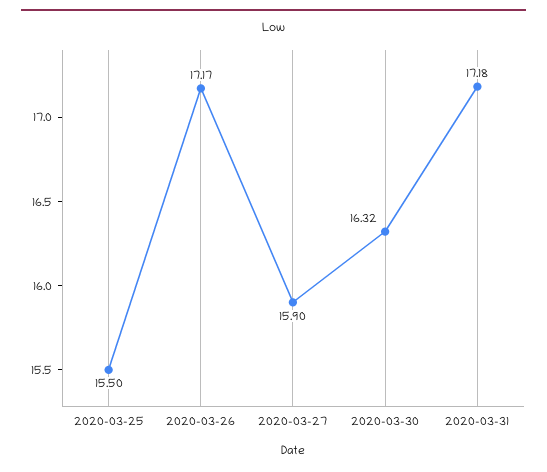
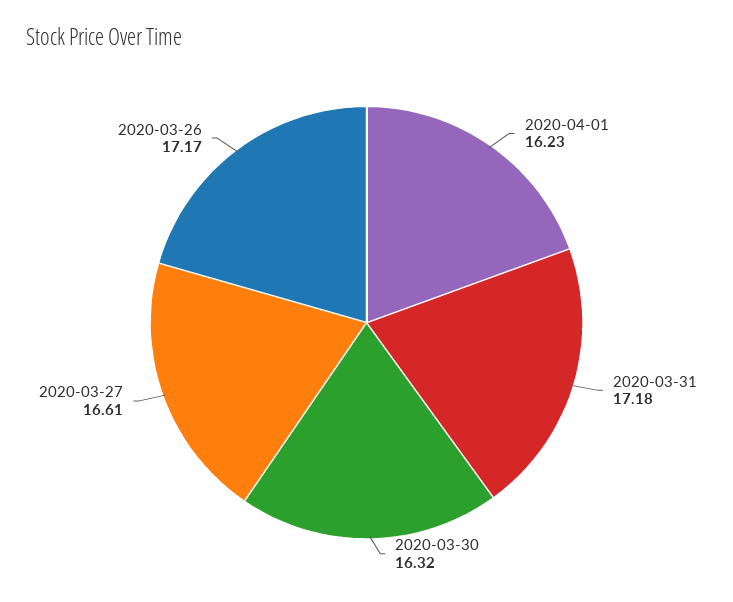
2020-03-25: 15.5 -> none
2020-03-27: 15.9 -> 16.61
2020-04-01: none -> 16.23

